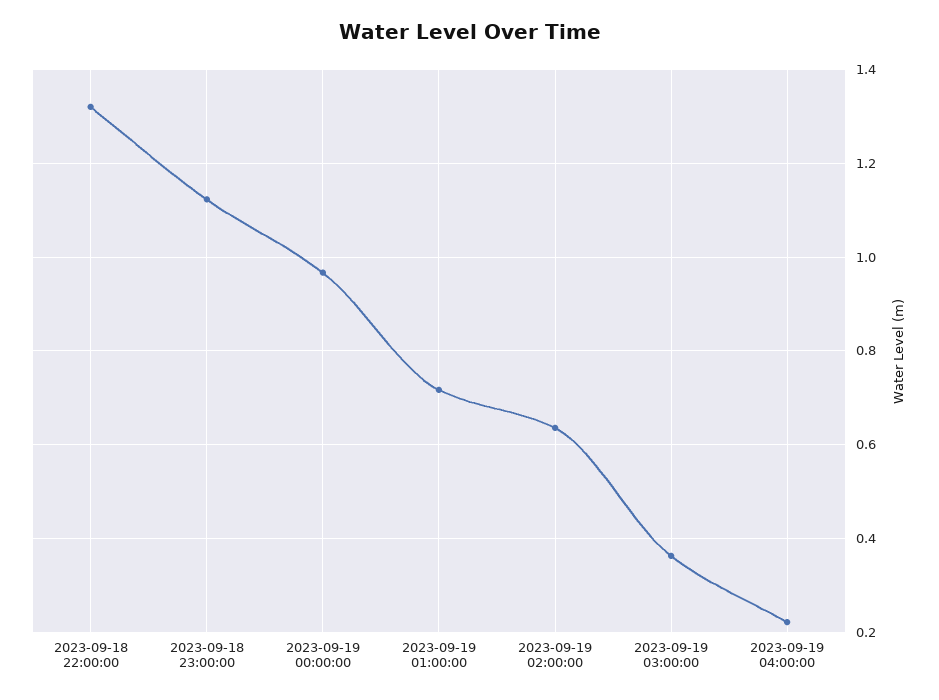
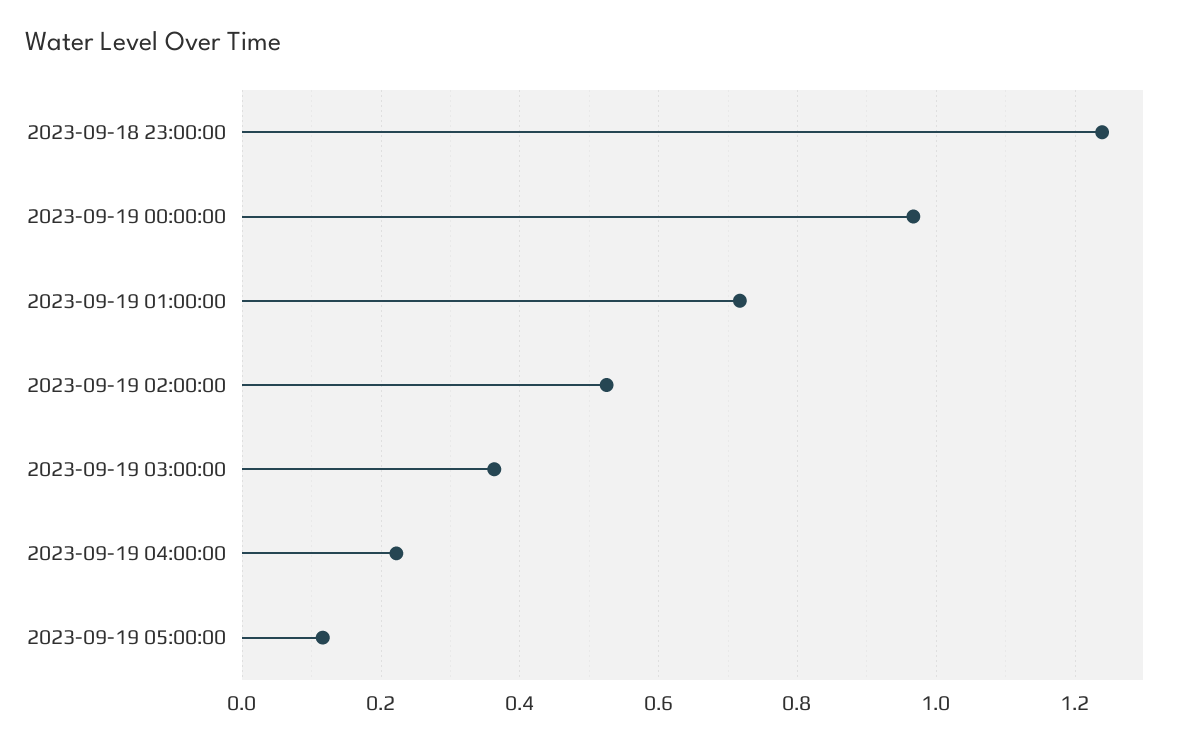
2023-09-18 22:00:00: 1.32 -> none
2023-09-18 23:00:00: 1.12 -> 1.24
2023-09-19 02:00:00: 0.64 -> 0.52
2023-09-19 05:00:00: none -> 0.12

